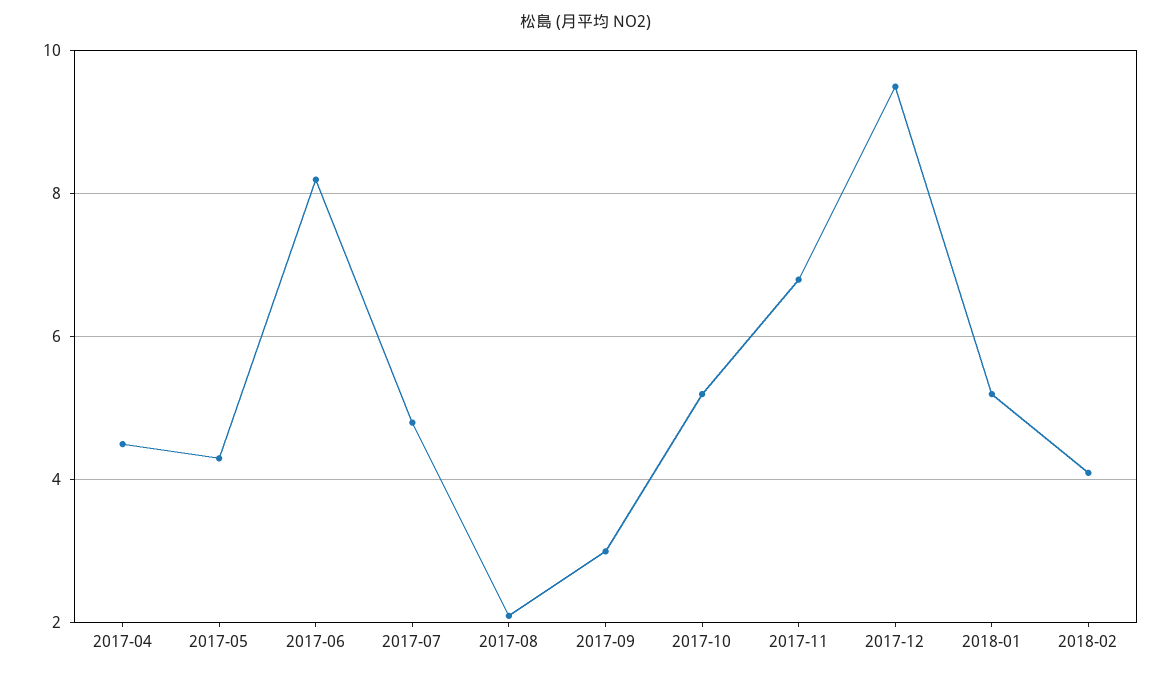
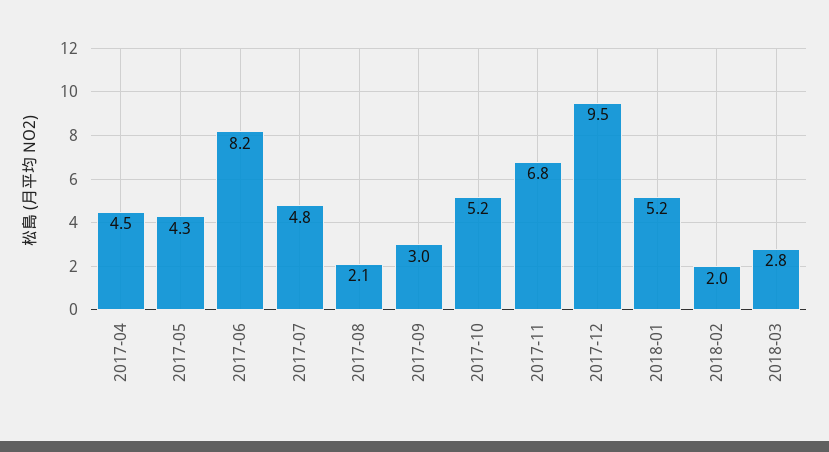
2018-02: 4 -> 2
2018-03: none -> 2.8

